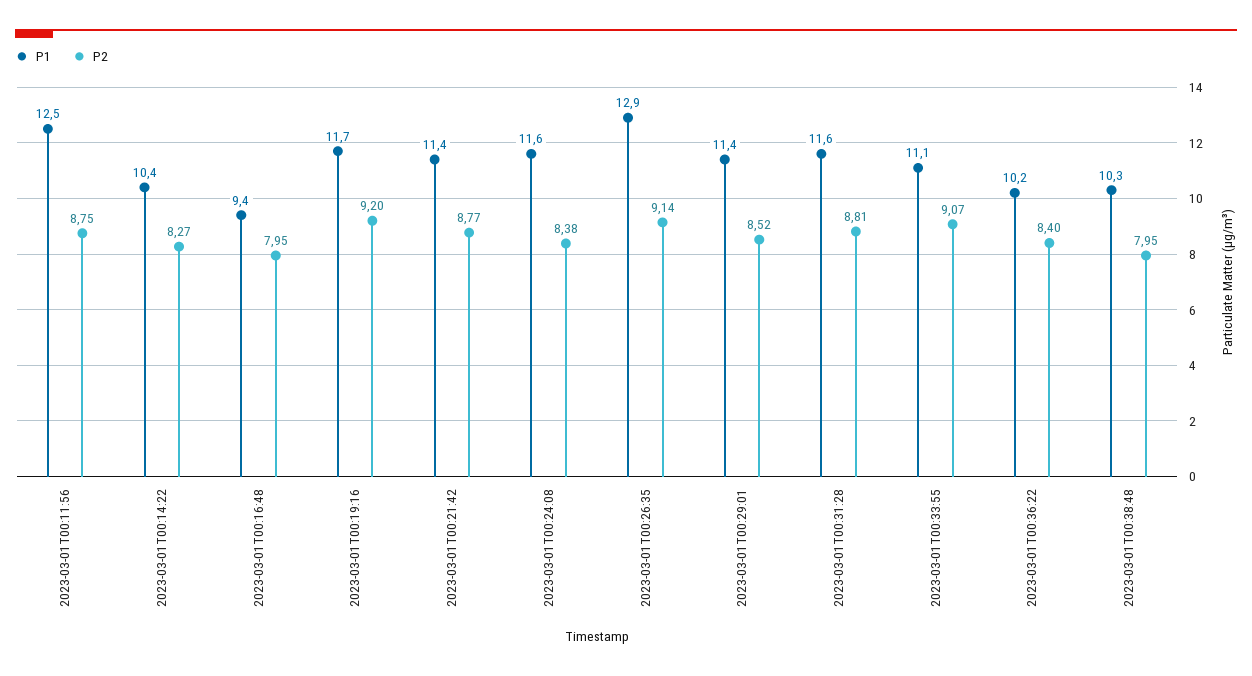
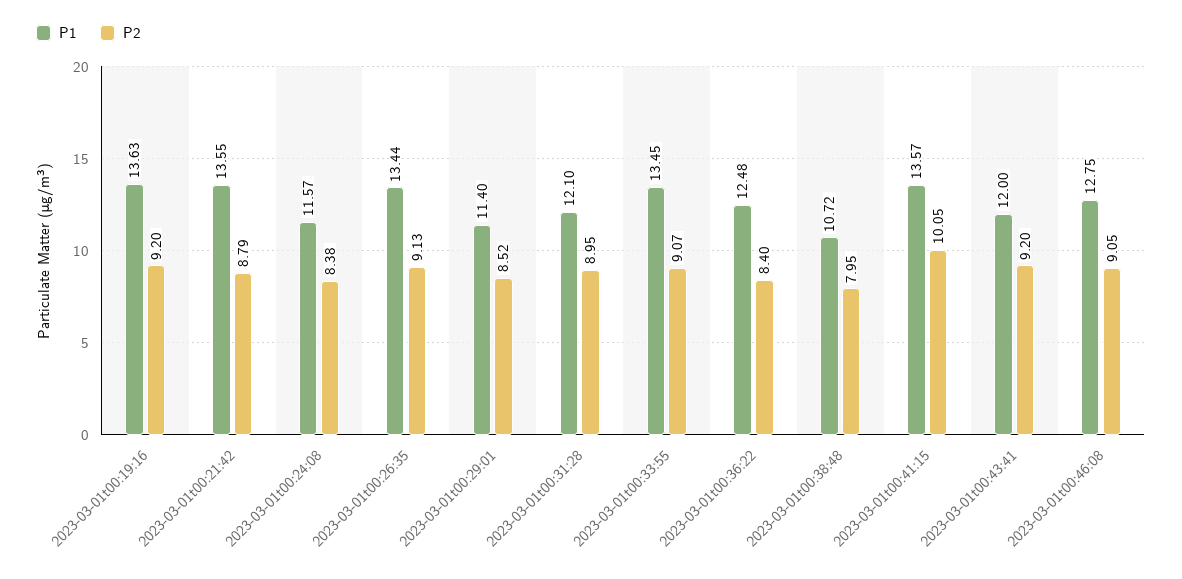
P1, 2023-03-01T00:11:56: 12.5 -> none
P2, 2023-03-01T00:11:56: 8.75 -> none
P1, 2023-03-01T00:14:22: 10.4 -> none
P2, 2023-03-01T00:14:22: 8.27 -> none
P1, 2023-03-01T00:16:48: 9.4 -> none
P2, 2023-03-01T00:16:48: 7.95 -> none
P1, 2023-03-01T00:19:16: 11.7 -> 13.63
P1, 2023-03-01T00:21:42: 11.4 -> 13.55
P2, 2023-03-01T00:21:42: 8.77 -> 8.79
P1, 2023-03-01T00:26:35: 12.9 -> 13.44
P2, 2023-03-01T00:26:35: 9.14 -> 9.13
P1, 2023-03-01T00:31:28: 11.6 -> 12.1
P2, 2023-03-01T00:31:28: 8.81 -> 8.95
P1, 2023-03-01T00:33:55: 11.1 -> 13.45
P1, 2023-03-01T00:36:22: 10.2 -> 12.48
P1, 2023-03-01T00:38:48: 10.3 -> 10.72
P1, 2023-03-01t00:41:15: none -> 13.57
P2, 2023-03-01t00:41:15: none -> 10.05
P1, 2023-03-01t00:43:41: none -> 12
P2, 2023-03-01t00:43:41: none -> 9.2
P1, 2023-03-01t00:46:08: none -> 12.75
P2, 2023-03-01t00:46:08: none -> 9.05

